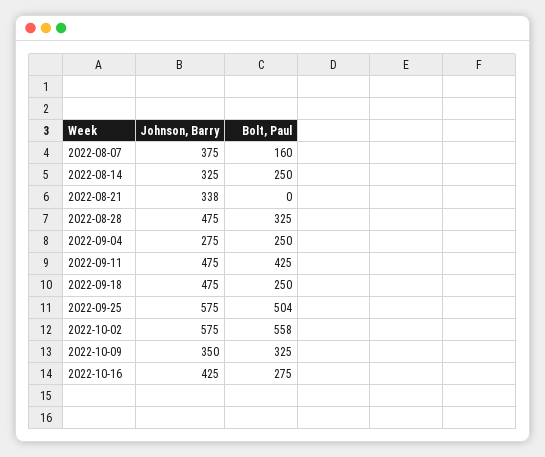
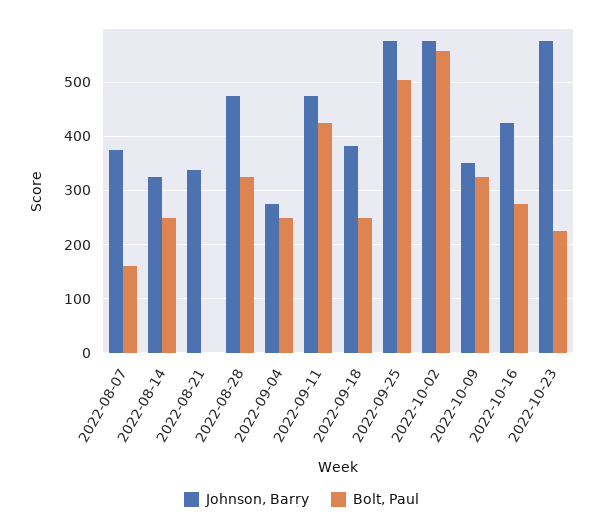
Johnson, Barry, 2022-09-18: 475 -> 380
Johnson, Barry, 2022-10-23: none -> 580
Bolt, Paul, 2022-10-23: none -> 220

